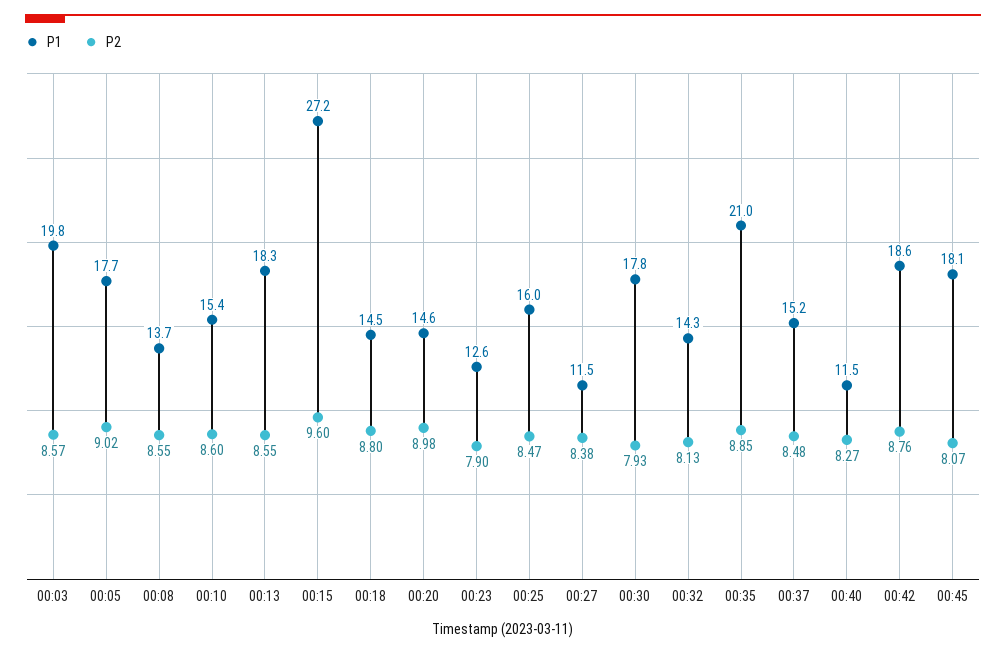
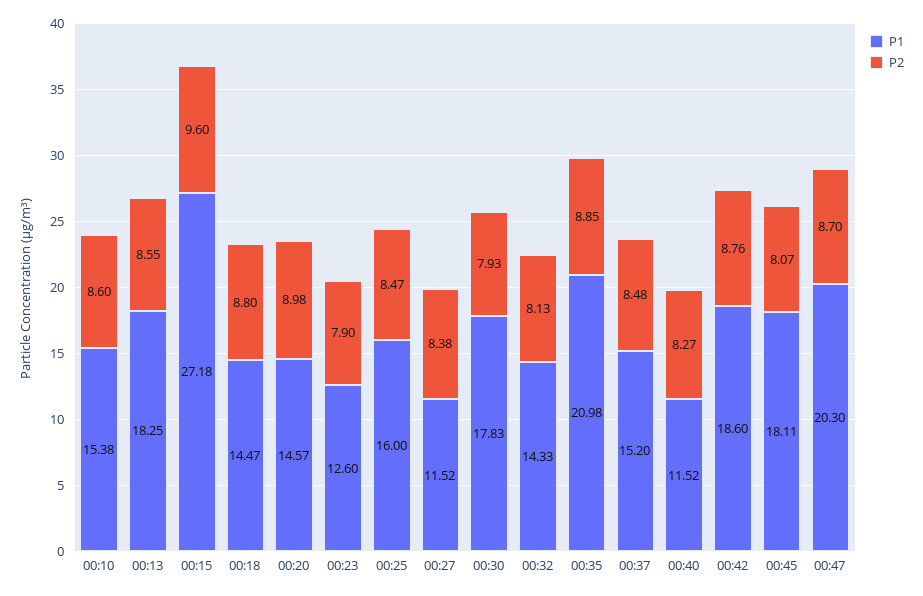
P1, 00:03: 19.8 -> none
P2, 00:03: 8.57 -> none
P1, 00:05: 17.7 -> none
P2, 00:05: 9.02 -> none
P1, 00:08: 13.7 -> none
P2, 00:08: 8.55 -> none
P1, 00:47: none -> 20.3
P2, 00:47: none -> 8.7

